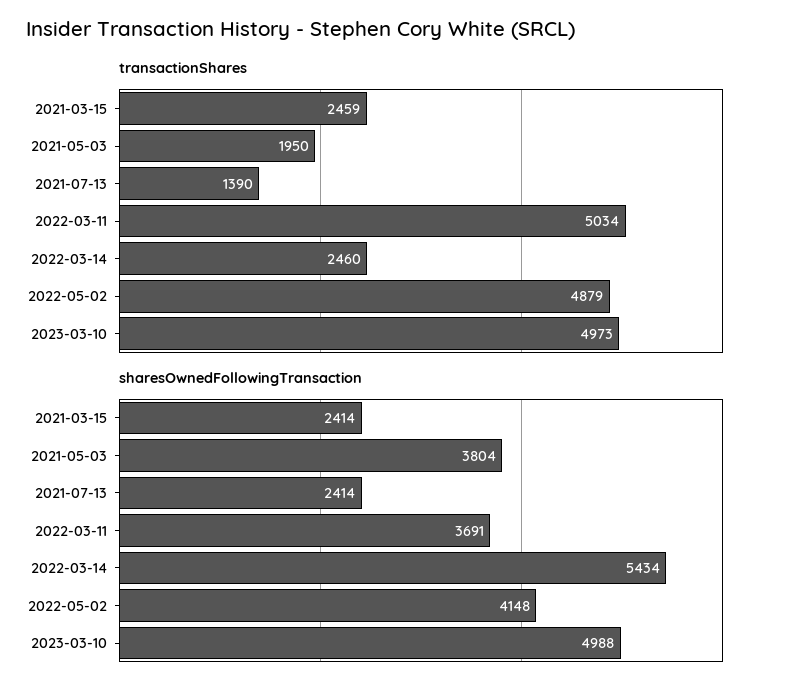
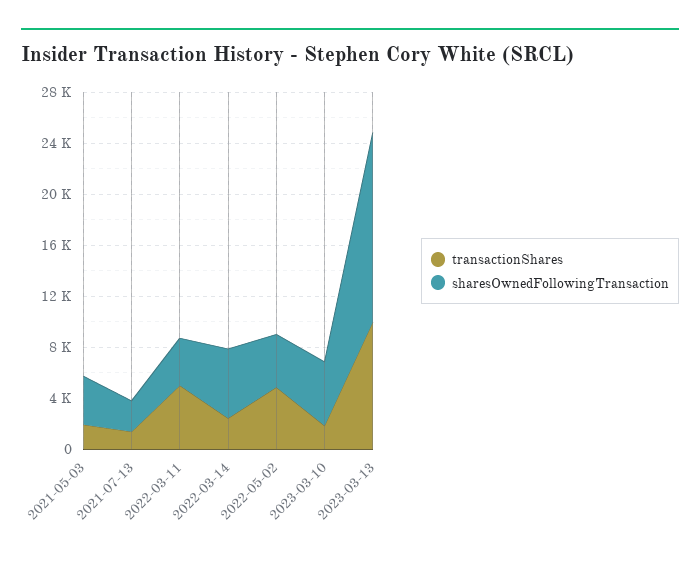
transactionShares, 2021-03-15: 2459 -> none
transactionShares, 2023-03-10: 4973 -> 2000
sharesOwnedFollowingTransaction, 2021-03-15: 2414 -> none
transactionShares, 2023-03-13: none -> 10000
sharesOwnedFollowingTransaction, 2023-03-13: none -> 15000

